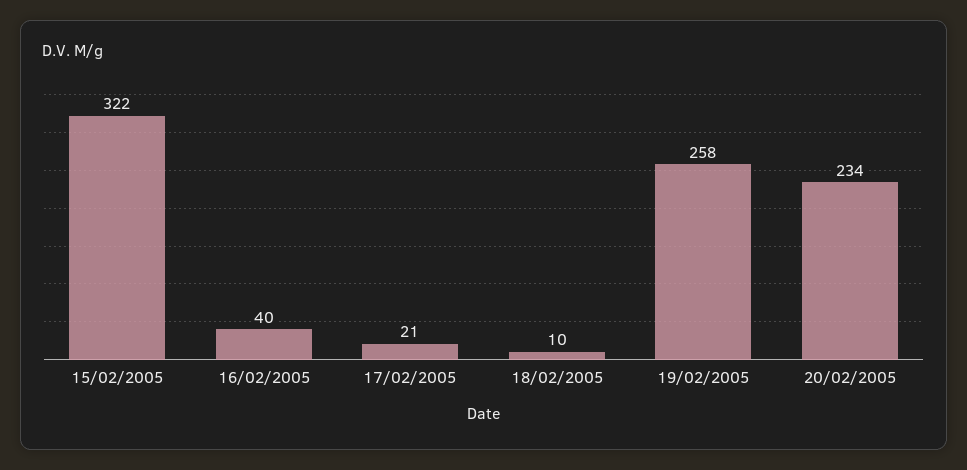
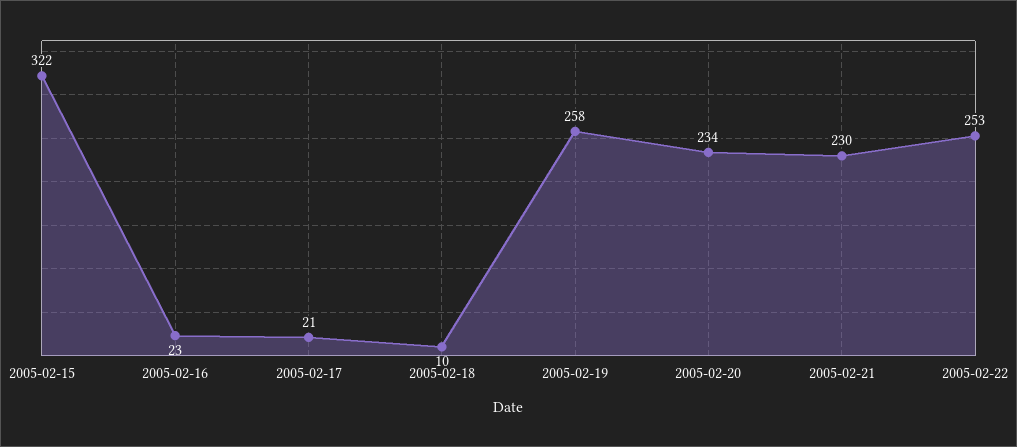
16/02/2005: 40 -> 23
2005-02-21: none -> 230
2005-02-22: none -> 253

